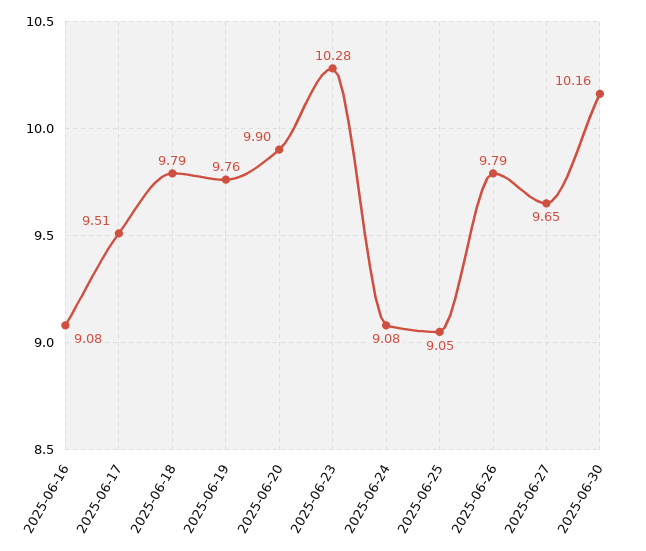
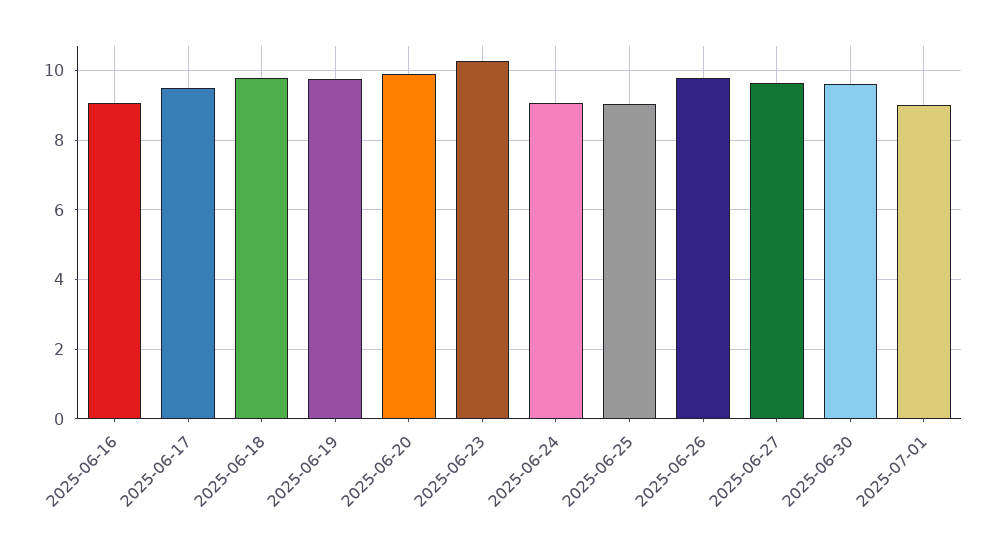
2025-06-30: 10.16 -> 9.6
2025-07-01: none -> 9

